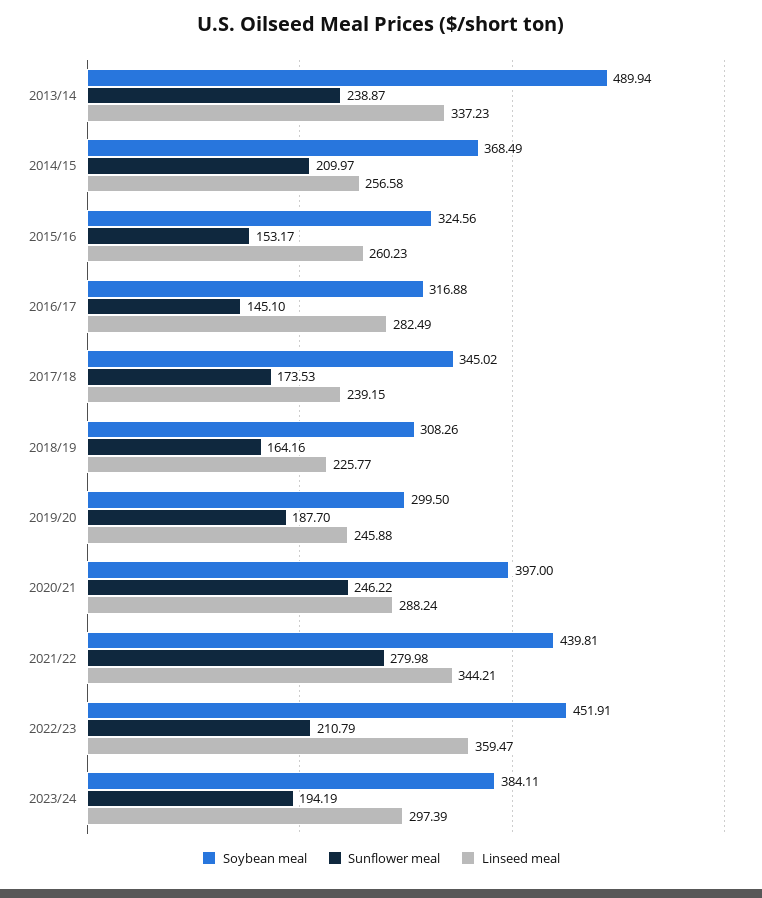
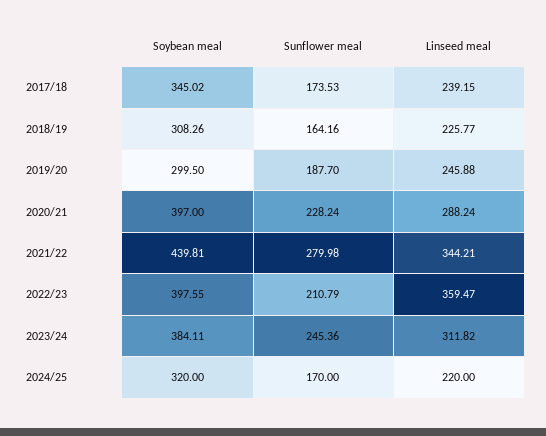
Soybean meal, 2013/14: 489.94 -> none
Sunflower meal, 2013/14: 238.87 -> none
Linseed meal, 2013/14: 337.23 -> none
Soybean meal, 2014/15: 368.49 -> none
Sunflower meal, 2014/15: 209.97 -> none
Linseed meal, 2014/15: 256.58 -> none
Soybean meal, 2015/16: 324.56 -> none
Sunflower meal, 2015/16: 153.17 -> none
Linseed meal, 2015/16: 260.23 -> none
Soybean meal, 2016/17: 316.88 -> none
Sunflower meal, 2016/17: 145.1 -> none
Linseed meal, 2016/17: 282.49 -> none
Sunflower meal, 2020/21: 246.22 -> 228.24
Soybean meal, 2022/23: 451.91 -> 397.55
Sunflower meal, 2023/24: 194.19 -> 245.36
Linseed meal, 2023/24: 297.39 -> 311.82
Soybean meal, 2024/25: none -> 320
Sunflower meal, 2024/25: none -> 170
Linseed meal, 2024/25: none -> 220

